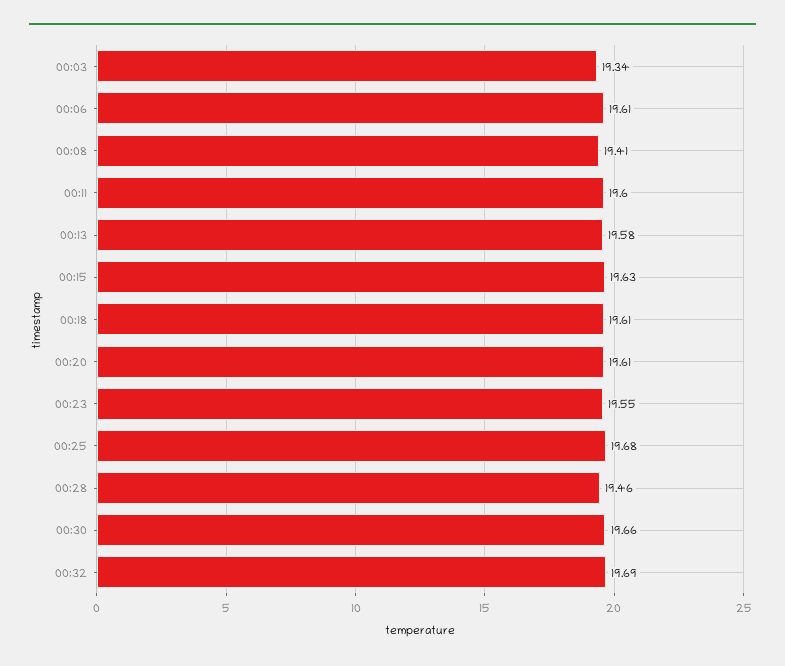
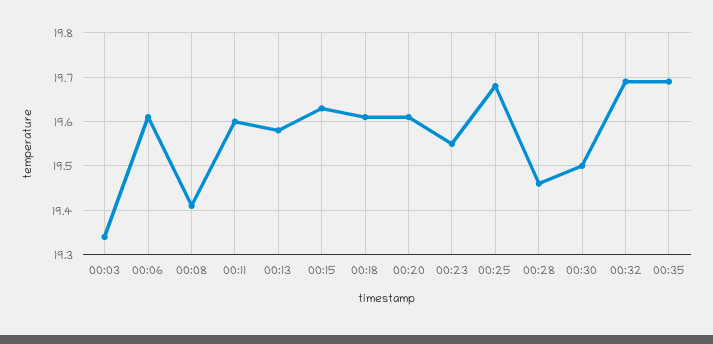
00:30: 19.66 -> 19.5
00:35: none -> 19.7

